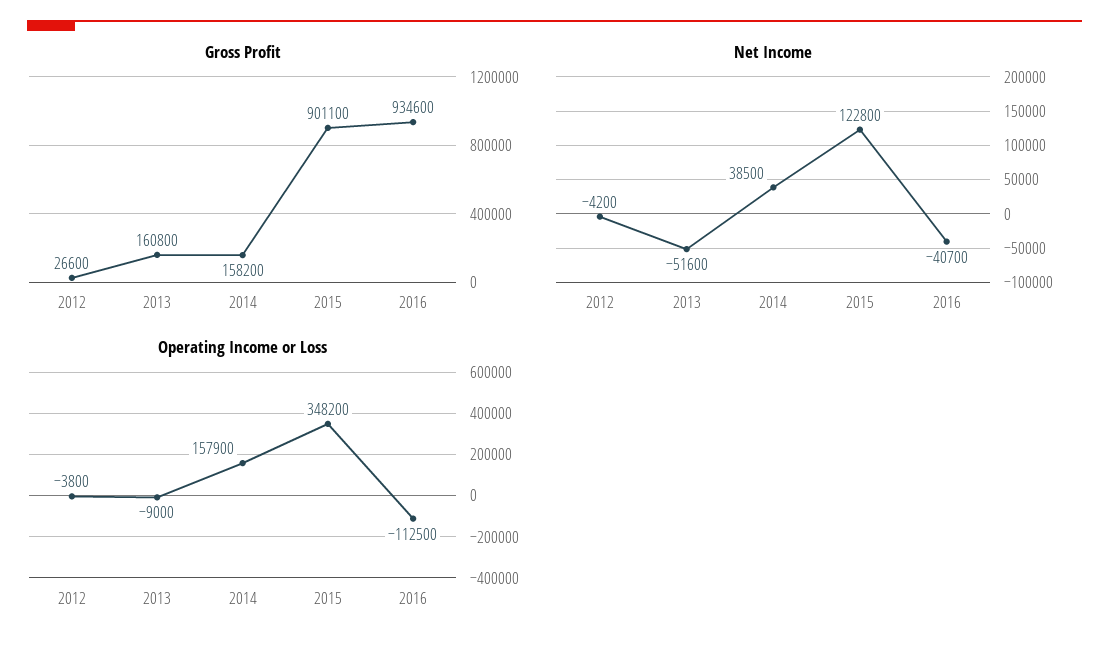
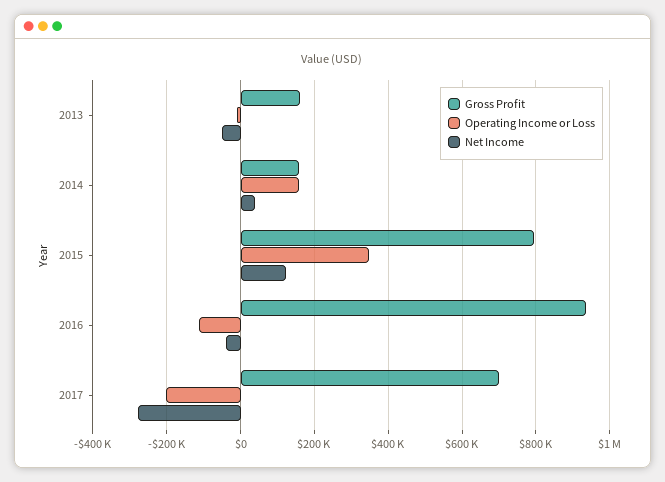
Gross Profit, 2012: 26600 -> none
Gross Profit, 2015: 901100 -> 800000
Net Income, 2012: -4200 -> none
Operating Income or Loss, 2012: -3800 -> none
Gross Profit, 2017: none -> 700000
Operating Income or Loss, 2017: none -> -200000
Net Income, 2017: none -> -280000

